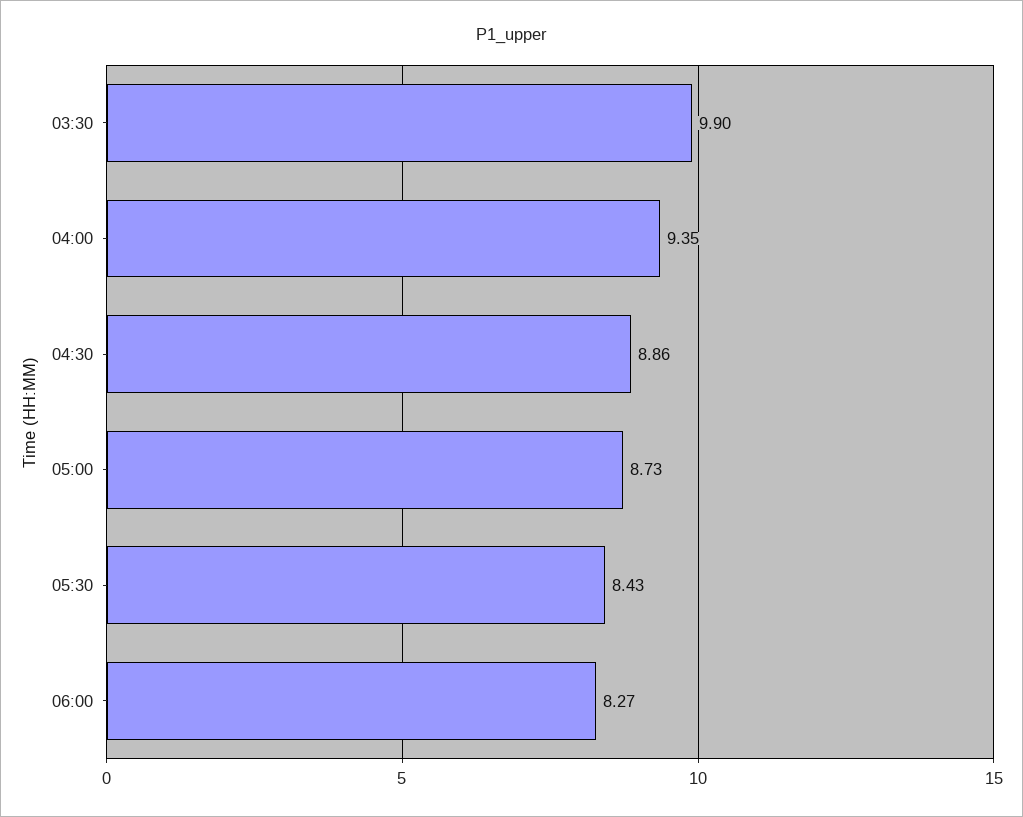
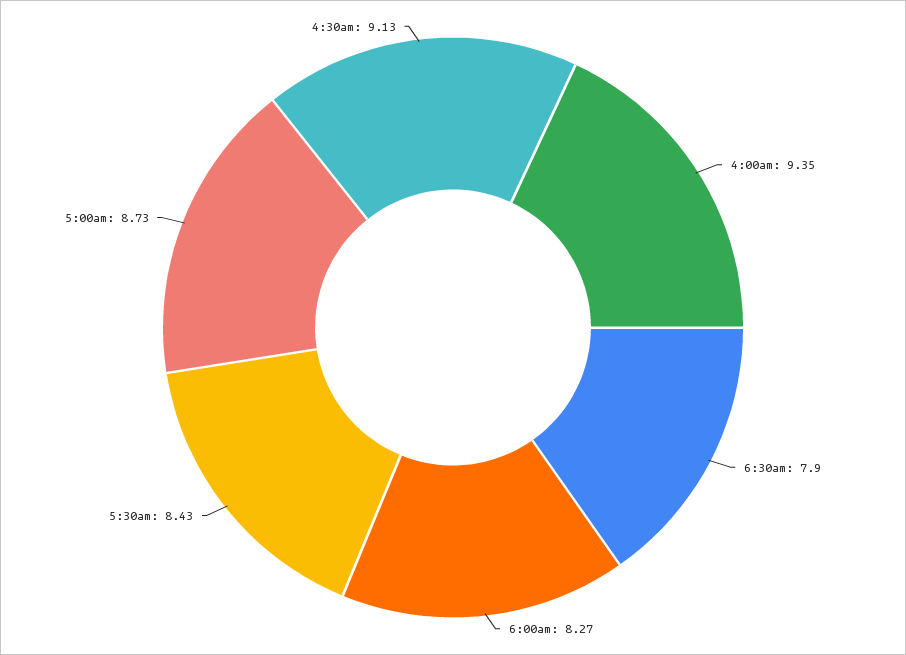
03:30: 9.9 -> none
04:30: 8.86 -> 9.13
6:30am: none -> 7.9

